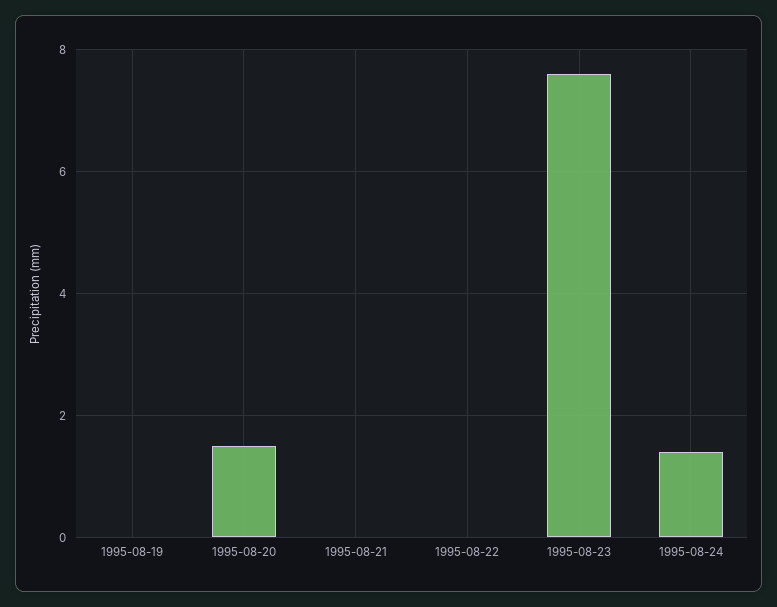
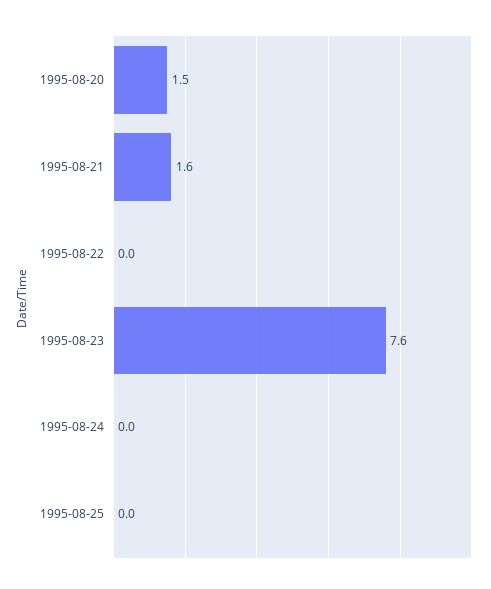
1995-08-19: 0 -> none
1995-08-21: 0 -> 1.6
1995-08-24: 1.5 -> 0
1995-08-25: none -> 0

